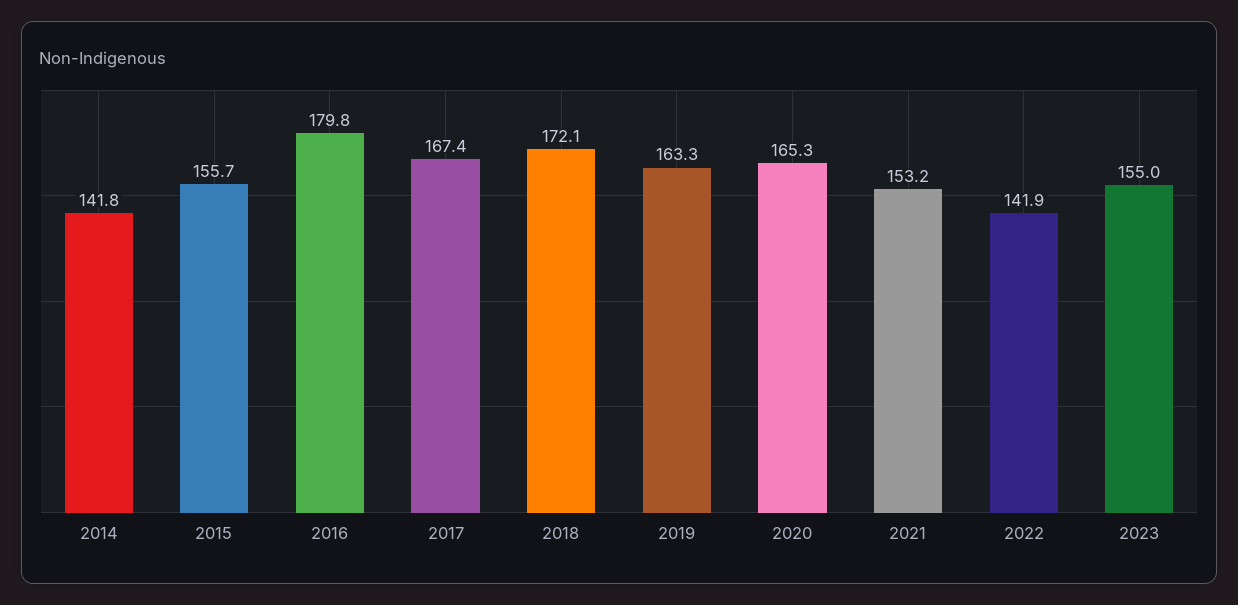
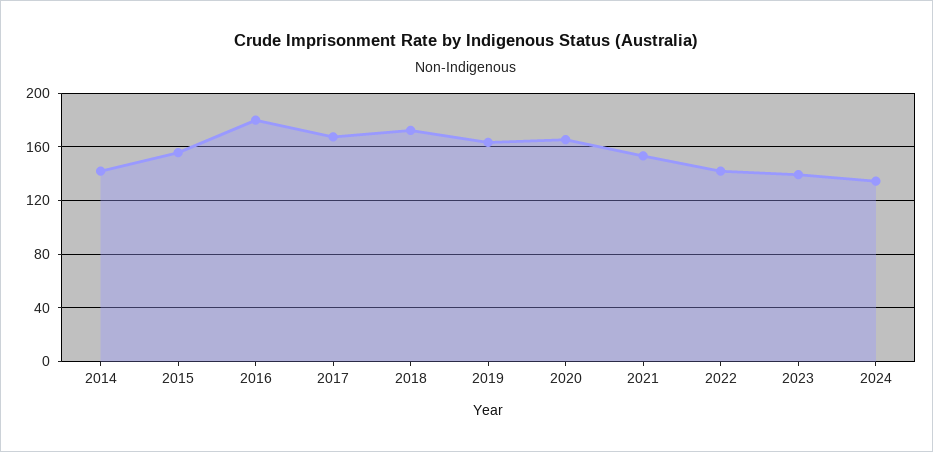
2023: 155 -> 140
2024: none -> 135

